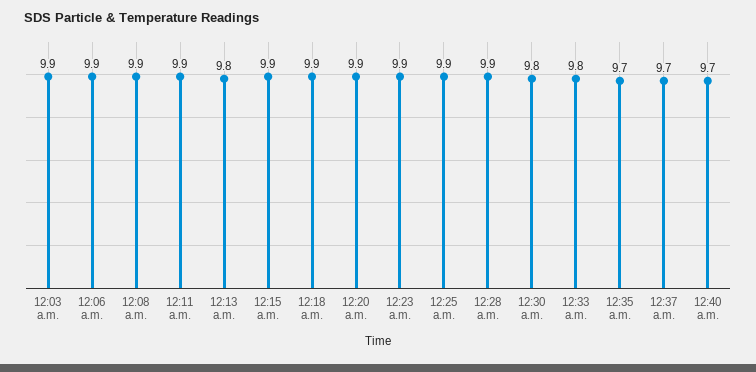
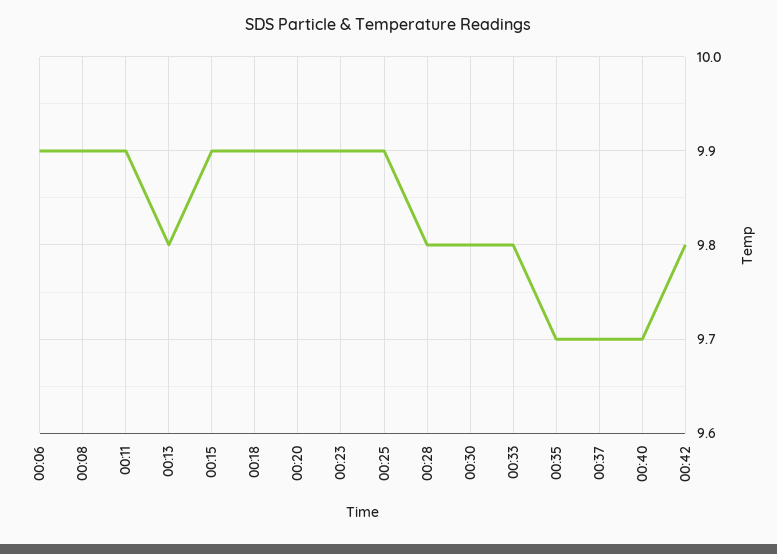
12:03 a.m.: 9.9 -> none
12:28 a.m.: 9.9 -> 9.8
00:42: none -> 9.8

